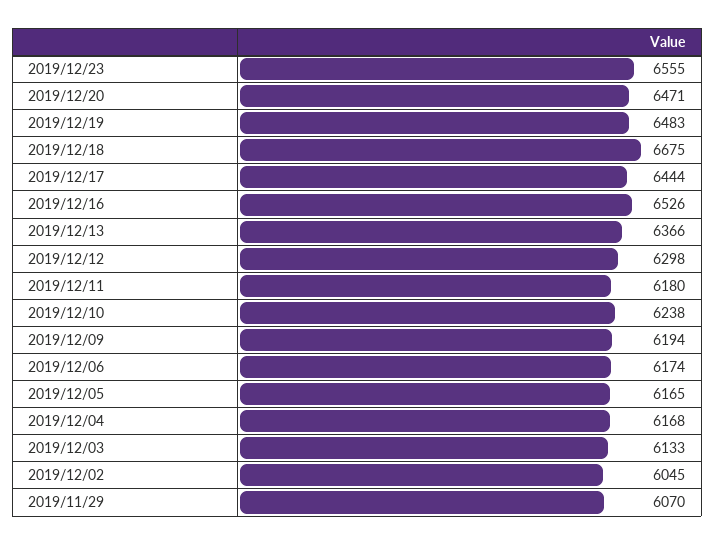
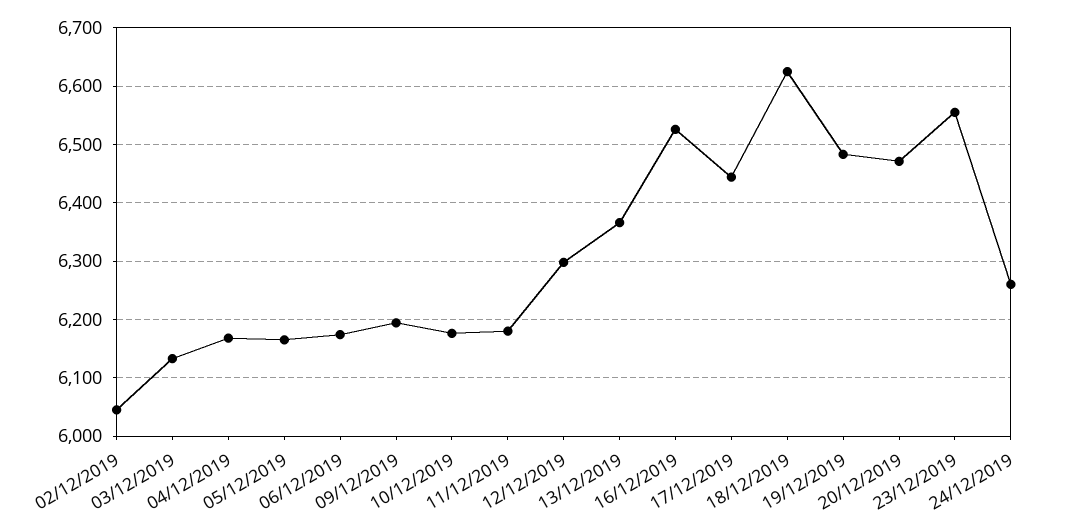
2019/12/18: 6675 -> 6620
2019/12/10: 6238 -> 6180
2019/11/29: 6070 -> none
24/12/2019: none -> 6260

